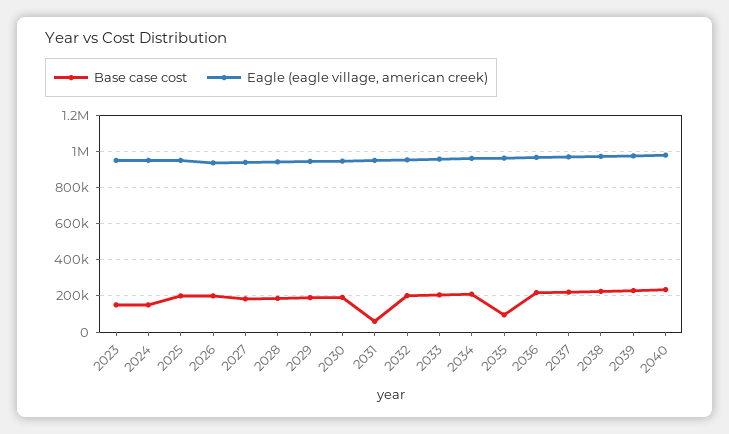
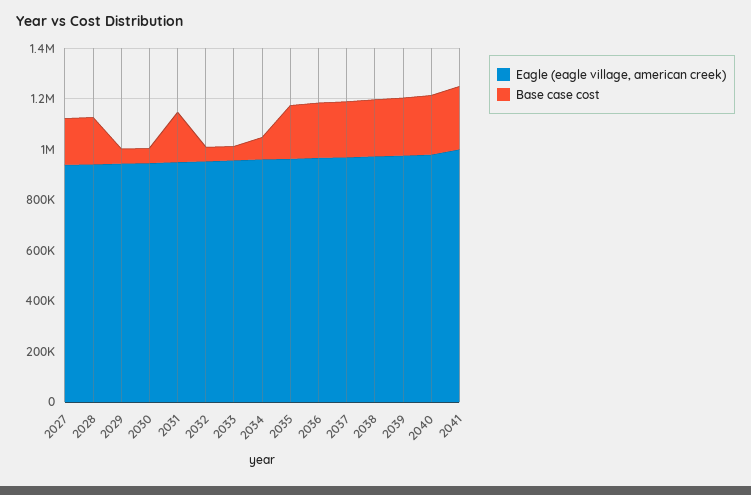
Base case cost, 2023: 150000 -> none
Eagle (eagle village, american creek), 2023: 950000 -> none
Base case cost, 2024: 150000 -> none
Eagle (eagle village, american creek), 2024: 950000 -> none
Base case cost, 2025: 200000 -> none
Eagle (eagle village, american creek), 2025: 950000 -> none
Base case cost, 2026: 200000 -> none
Eagle (eagle village, american creek), 2026: 950000 -> none
Base case cost, 2029: 200000 -> 50000
Base case cost, 2030: 200000 -> 50000
Base case cost, 2031: 50000 -> 200000
Base case cost, 2032: 200000 -> 50000
Base case cost, 2033: 200000 -> 50000
Base case cost, 2034: 200000 -> 100000
Base case cost, 2035: 100000 -> 200000
Eagle (eagle village, american creek), 2041: none -> 1000000
Base case cost, 2041: none -> 250000

